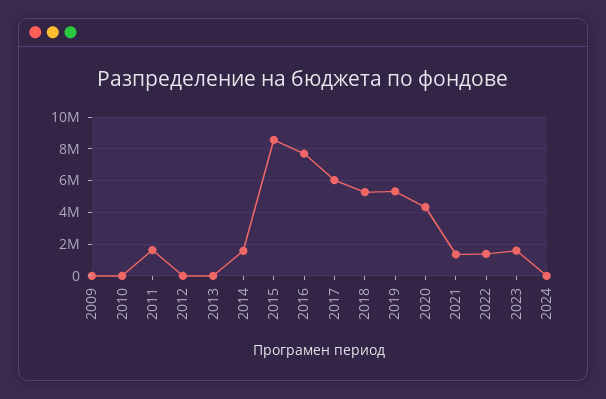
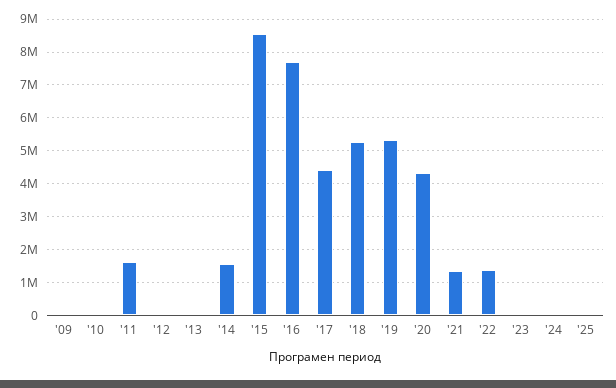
2017: 6000000 -> 4400000
2023: 1500000 -> 0
'25: none -> 0

